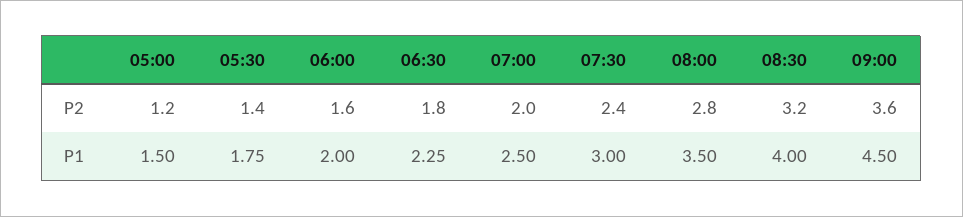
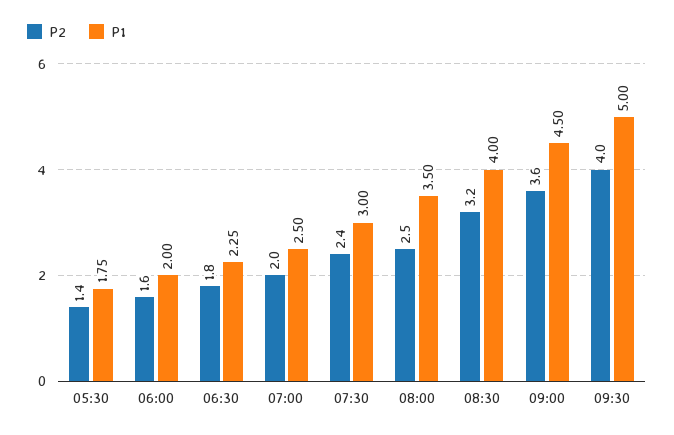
P2, 05:00: 1.2 -> none
P2, 08:00: 2.8 -> 2.5
P1, 05:00: 1.5 -> none
P2, 09:30: none -> 4
P1, 09:30: none -> 5

